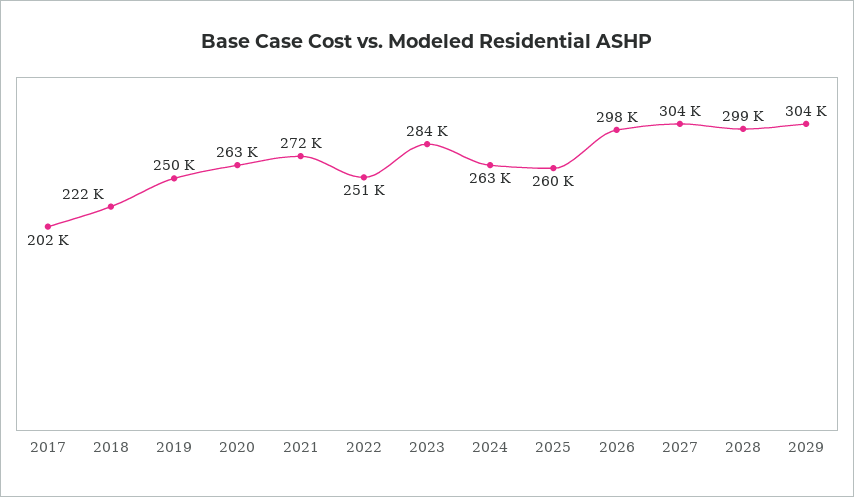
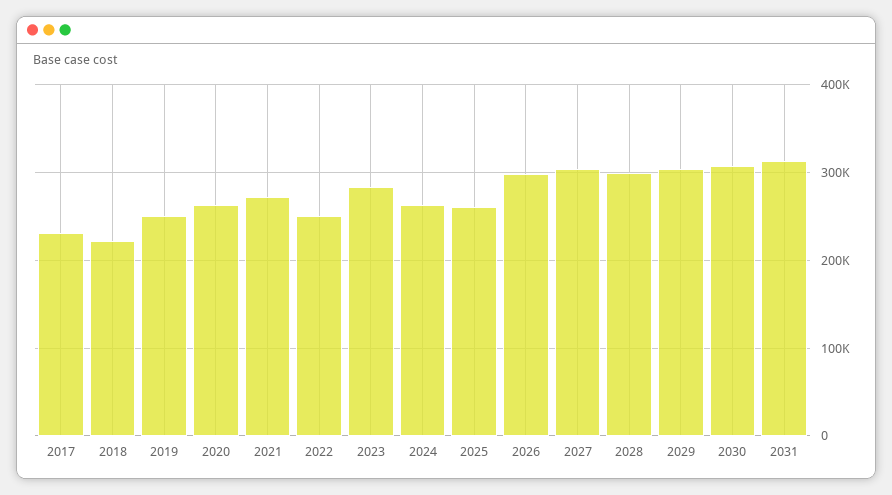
2017: 202000 -> 230000
2030: none -> 310000
2031: none -> 310000

